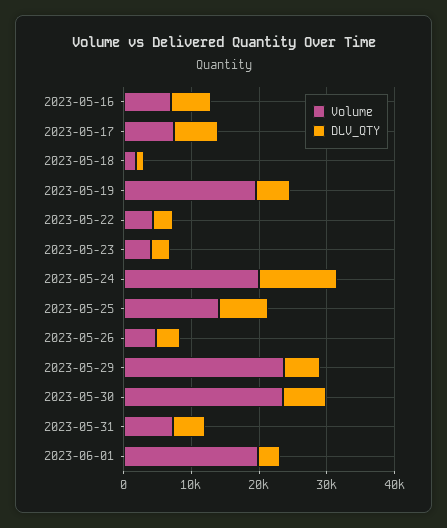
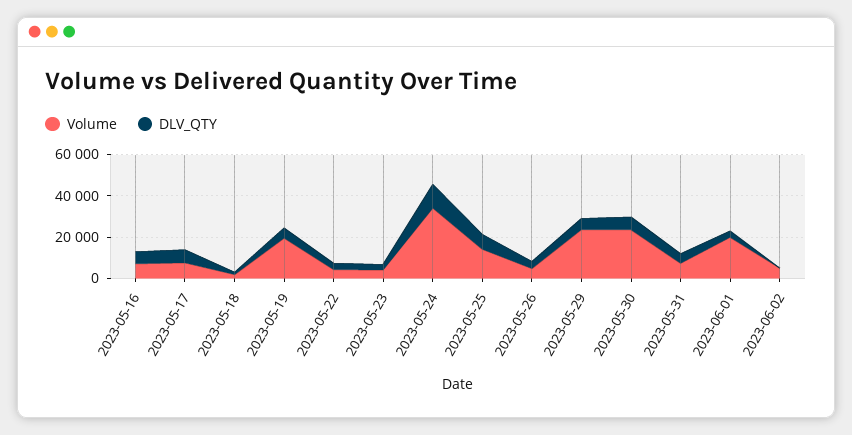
Volume, 2023-05-24: 20000 -> 35000
Volume, 2023-06-02: none -> 5000
DLV_QTY, 2023-06-02: none -> 0

